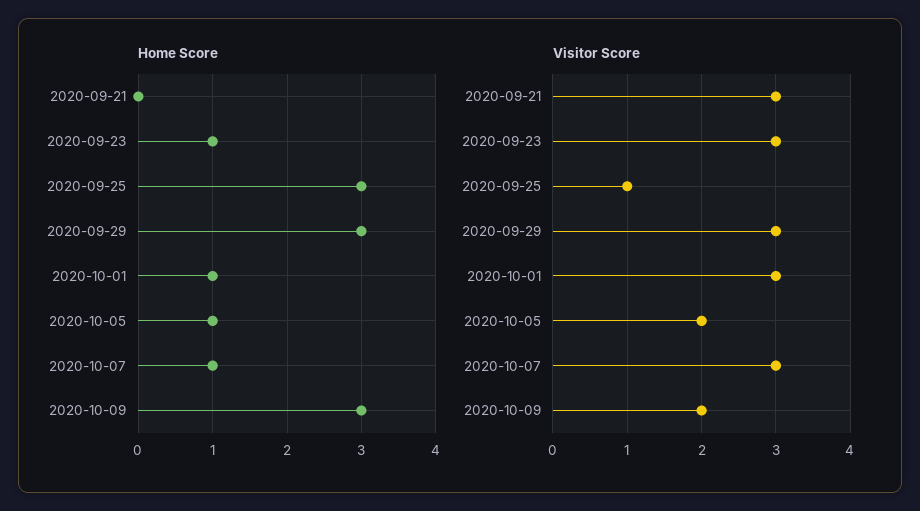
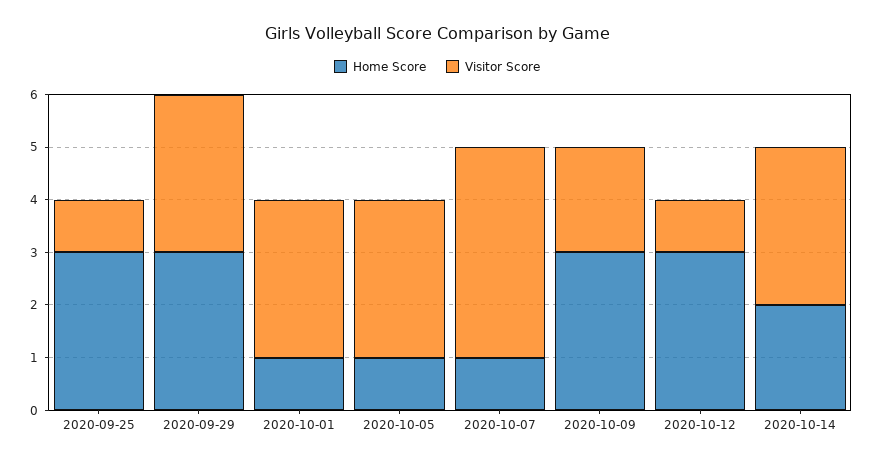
Home Score, 2020-09-21: 0 -> none
Home Score, 2020-09-23: 1 -> none
Visitor Score, 2020-09-21: 3 -> none
Visitor Score, 2020-09-23: 3 -> none
Visitor Score, 2020-10-05: 2 -> 3
Visitor Score, 2020-10-07: 3 -> 4
Home Score, 2020-10-12: none -> 3
Visitor Score, 2020-10-12: none -> 1
Home Score, 2020-10-14: none -> 2
Visitor Score, 2020-10-14: none -> 3

